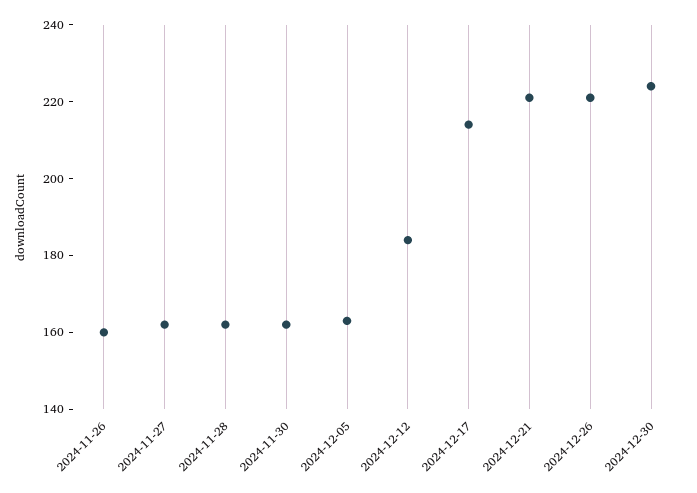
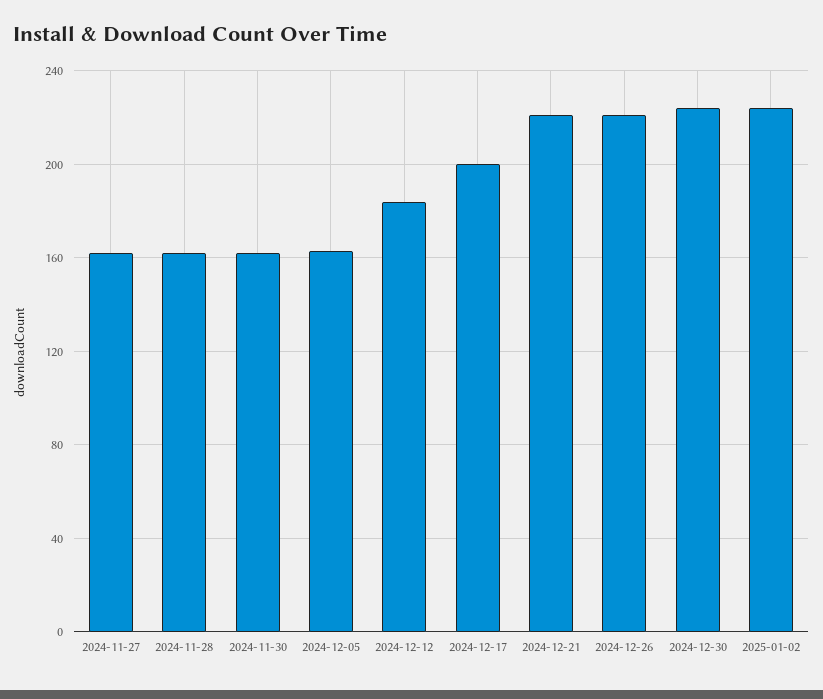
2024-11-26: 160 -> none
2024-12-17: 215 -> 200
2025-01-02: none -> 225

